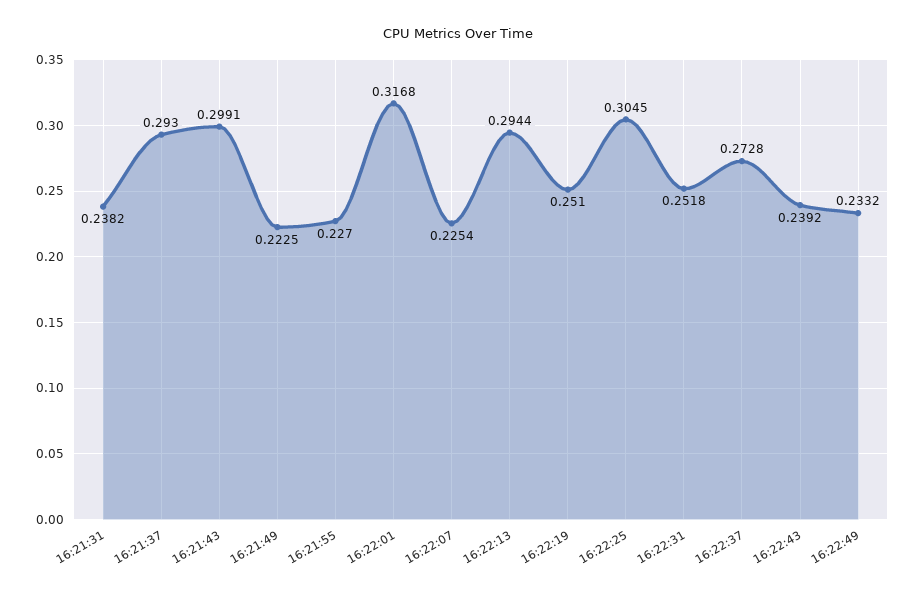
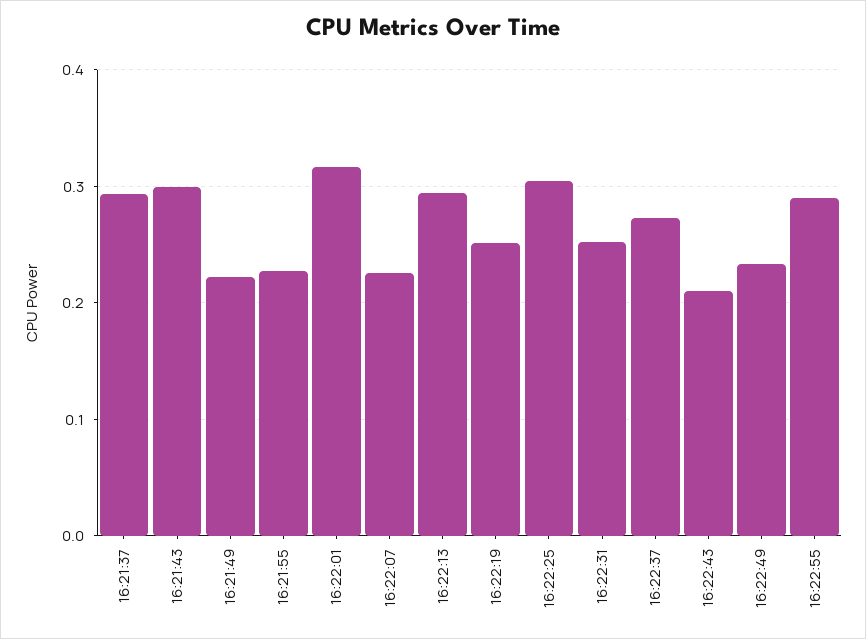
16:21:31: 0.2382 -> none
16:22:43: 0.2392 -> 0.21
16:22:55: none -> 0.29

